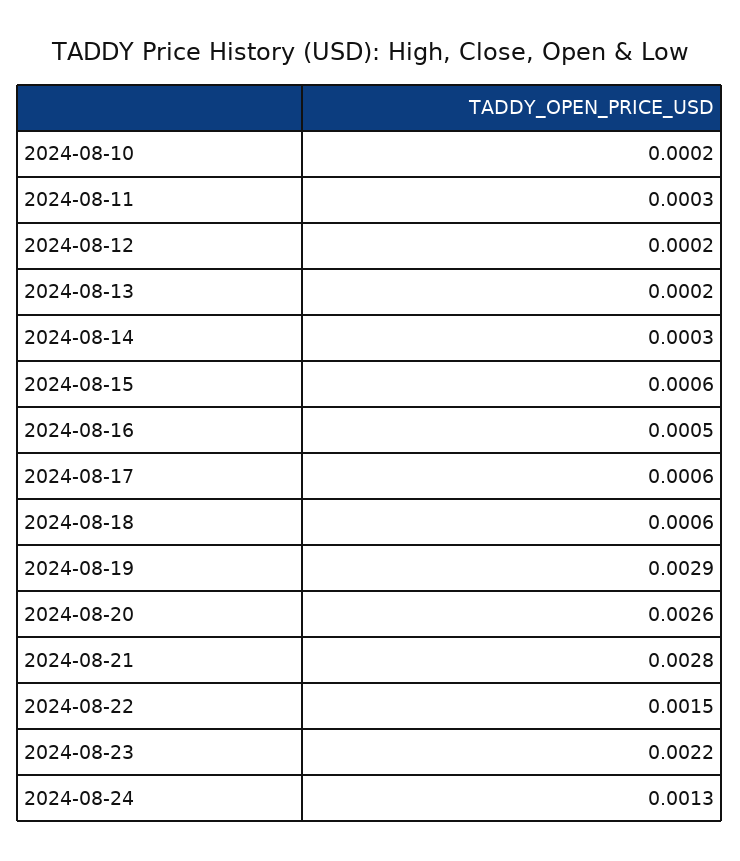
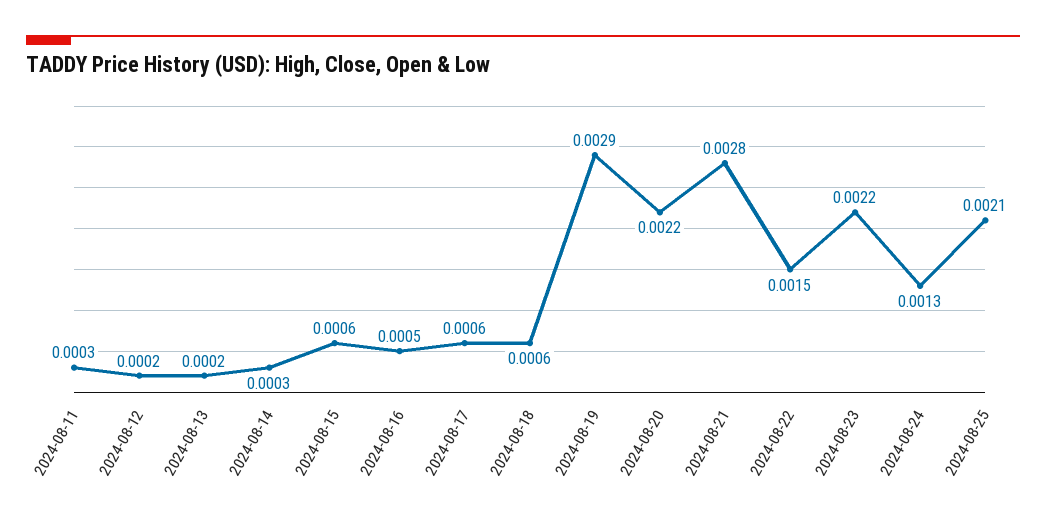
2024-08-10: 0.0002 -> none
2024-08-20: 0.0026 -> 0.0022
2024-08-25: none -> 0.0021

